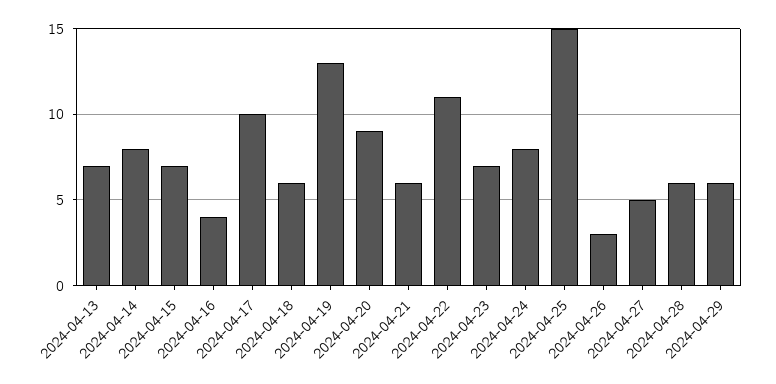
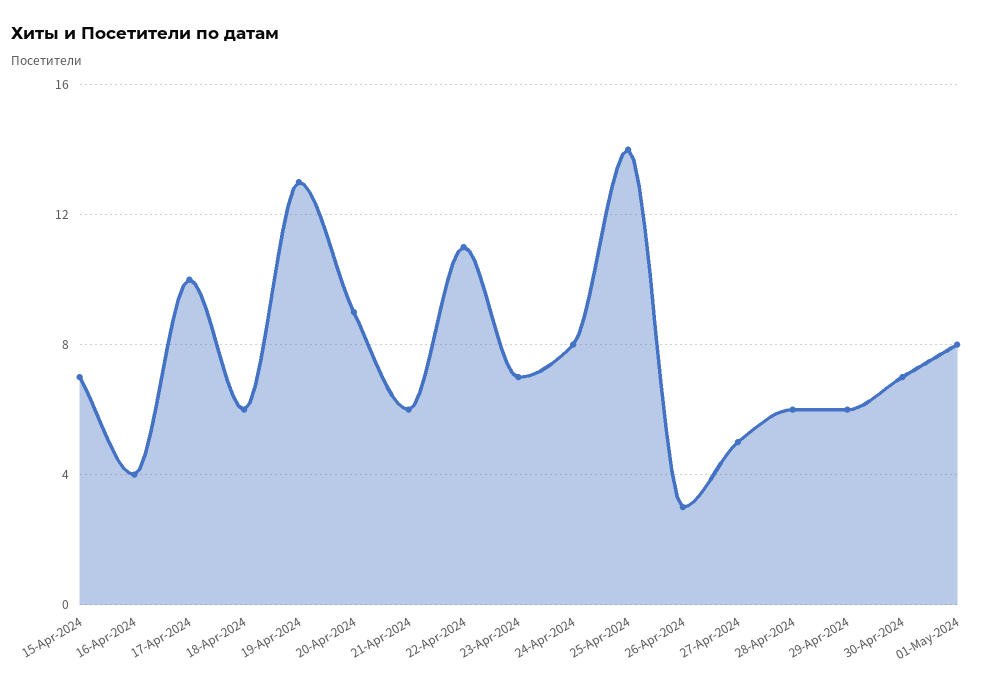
2024-04-13: 7 -> none
2024-04-14: 8 -> none
2024-04-25: 15 -> 14
30-Apr-2024: none -> 7
01-May-2024: none -> 8

